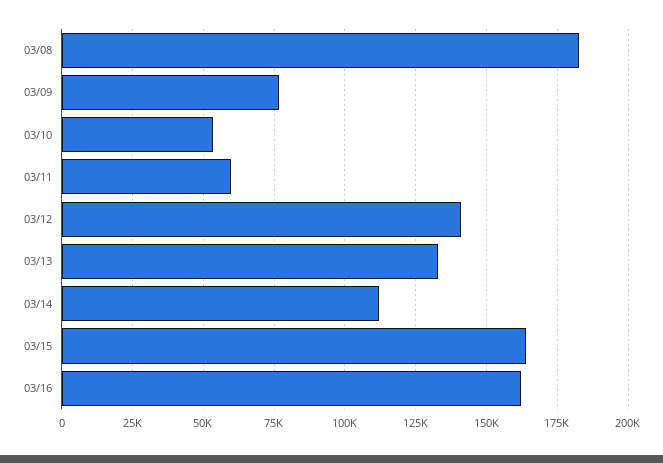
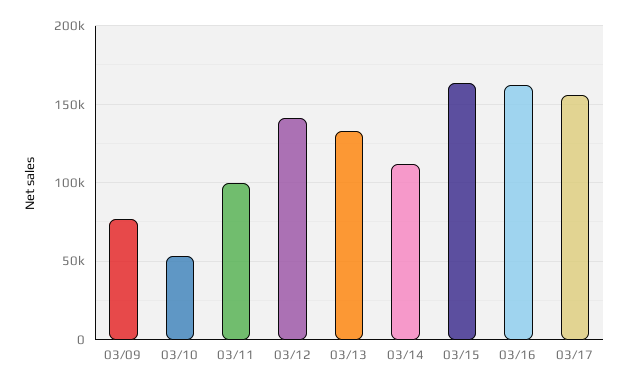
03/08: 182500 -> none
03/11: 60000 -> 100000
03/17: none -> 155000

